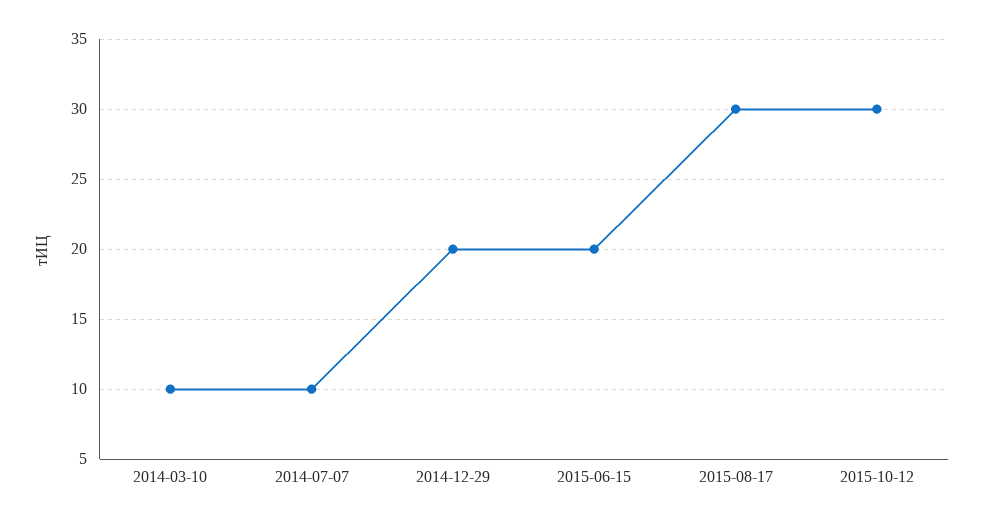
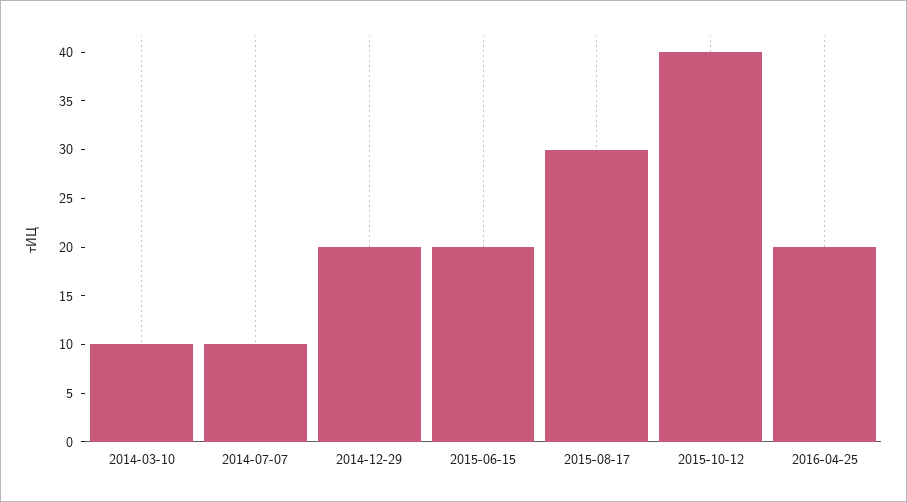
2015-10-12: 30 -> 40
2016-04-25: none -> 20

